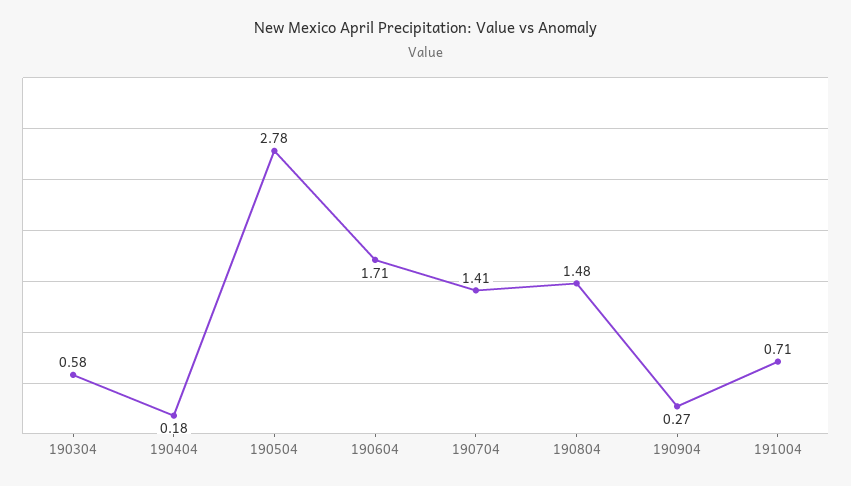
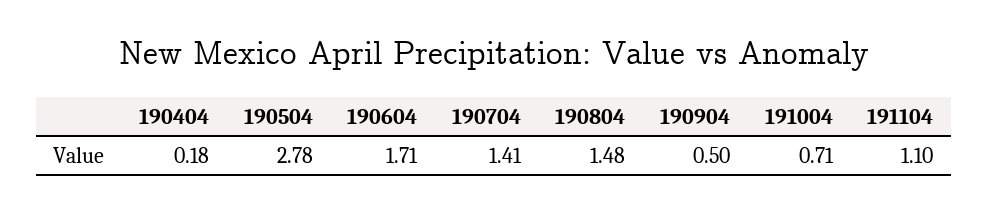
190304: 0.58 -> none
190904: 0.27 -> 0.5
191104: none -> 1.1

